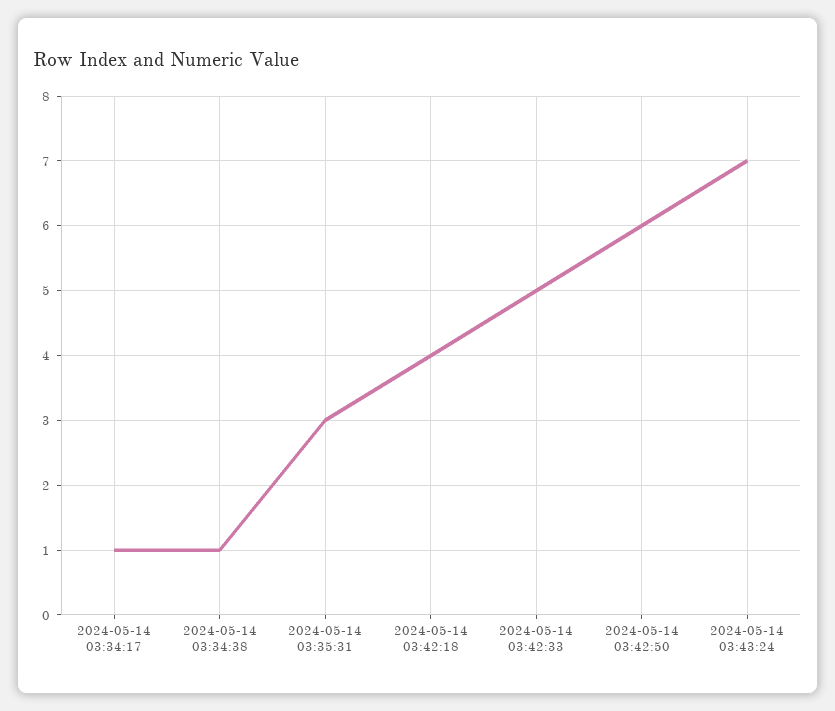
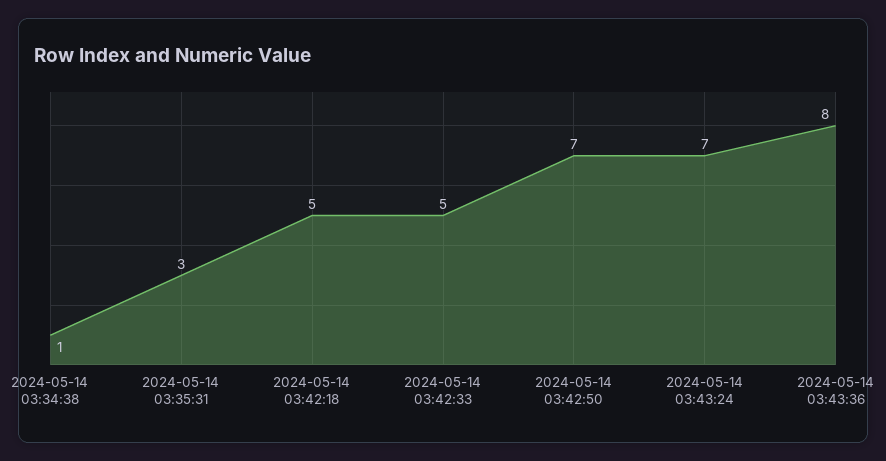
2024-05-14 03:34:17: 1 -> none
2024-05-14 03:42:18: 4 -> 5
2024-05-14 03:42:50: 6 -> 7
2024-05-14 03:43:36: none -> 8

